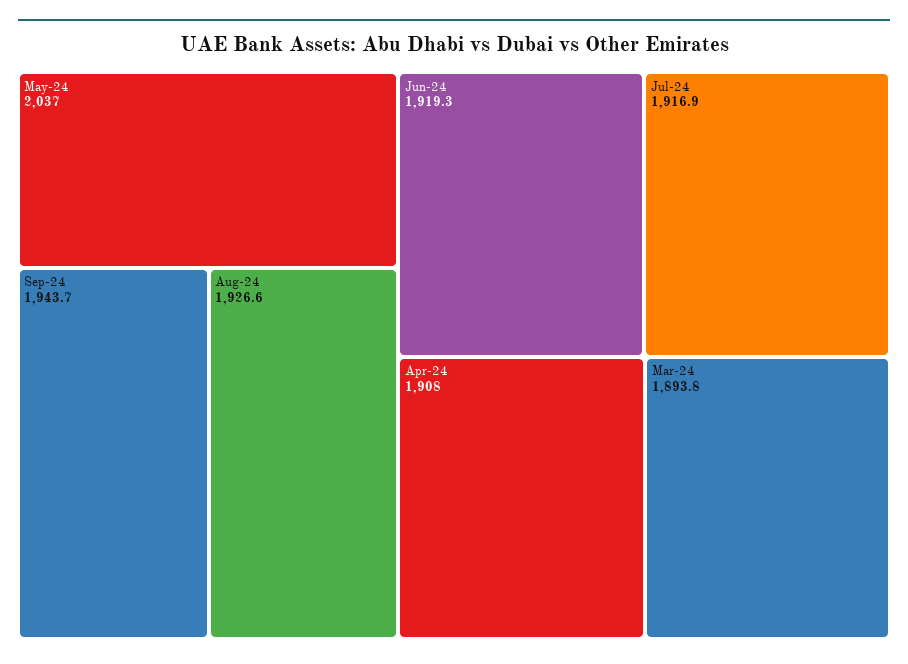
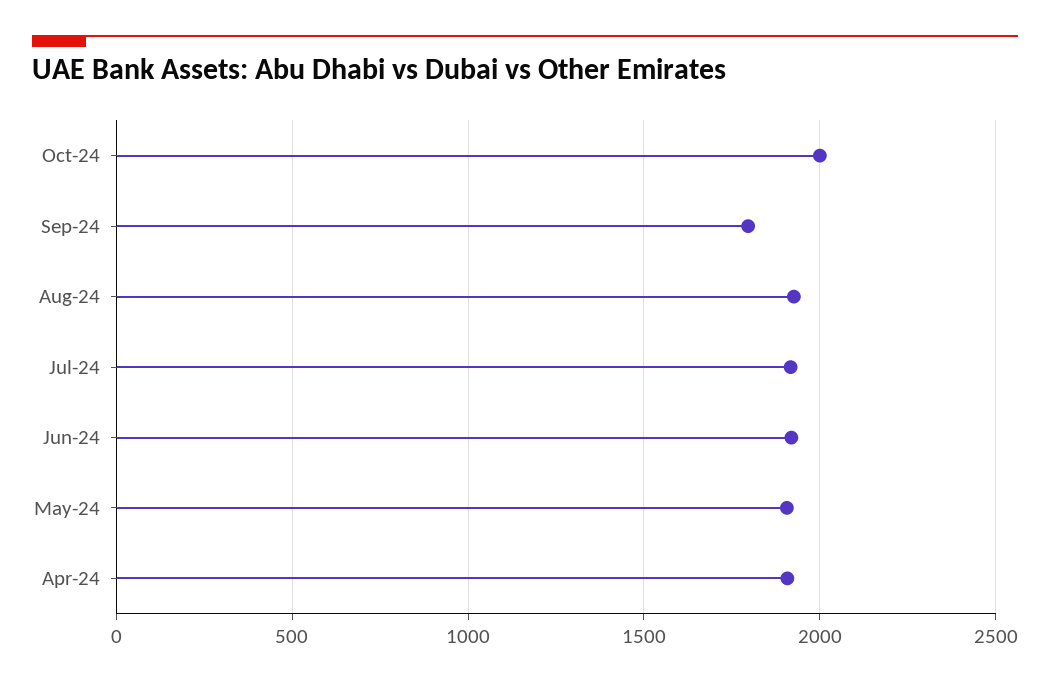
May-24: 2037 -> 1900
Sep-24: 1943.7 -> 1800
Mar-24: 1893.8 -> none
Oct-24: none -> 2000

